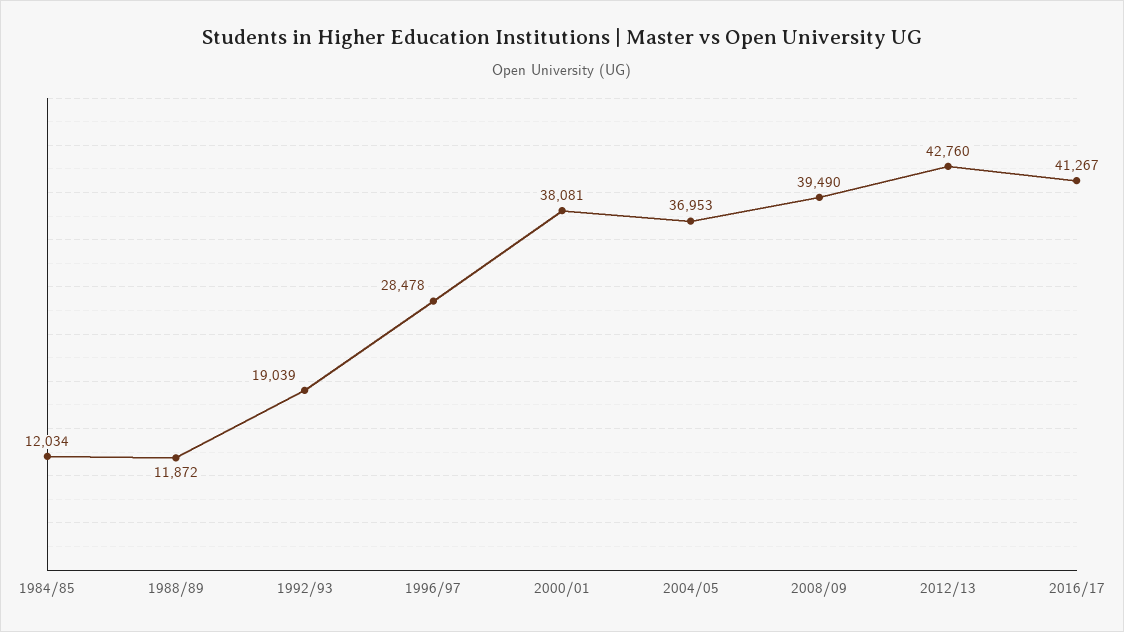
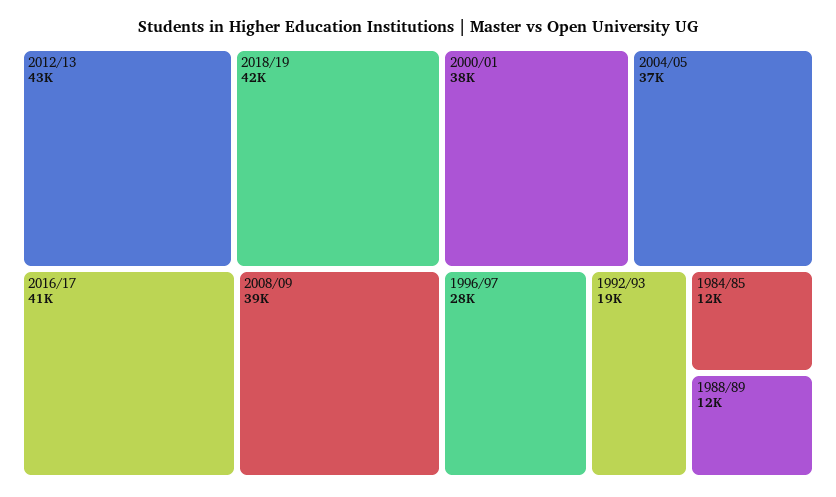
2018/19: none -> 42000

